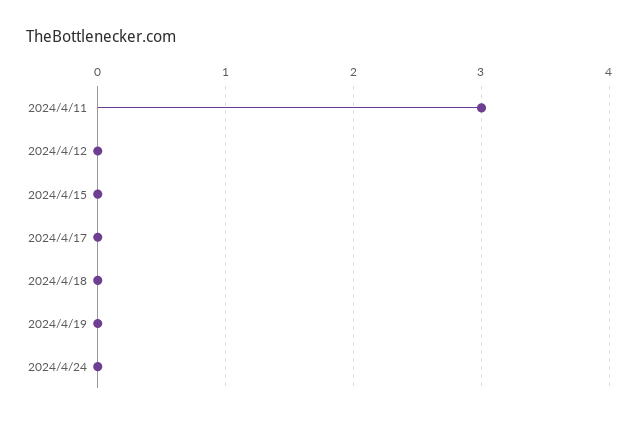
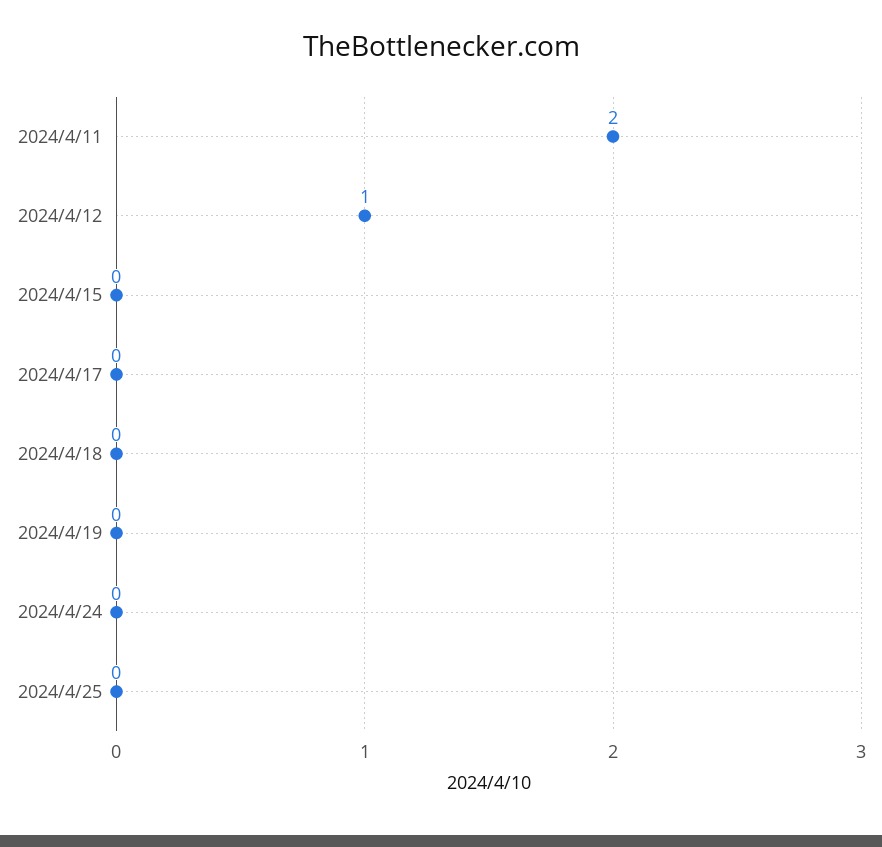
2024/4/11: 3 -> 2
2024/4/12: 0 -> 1
2024/4/25: none -> 0

